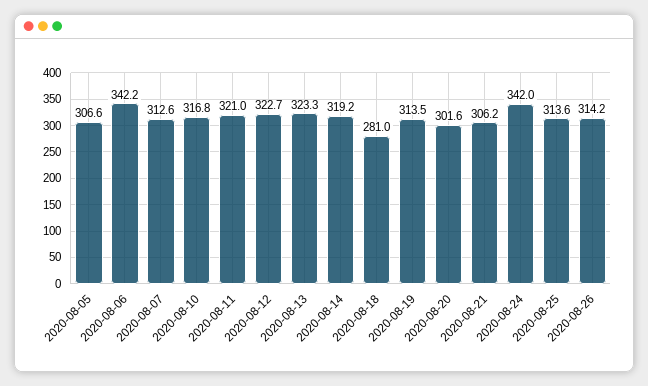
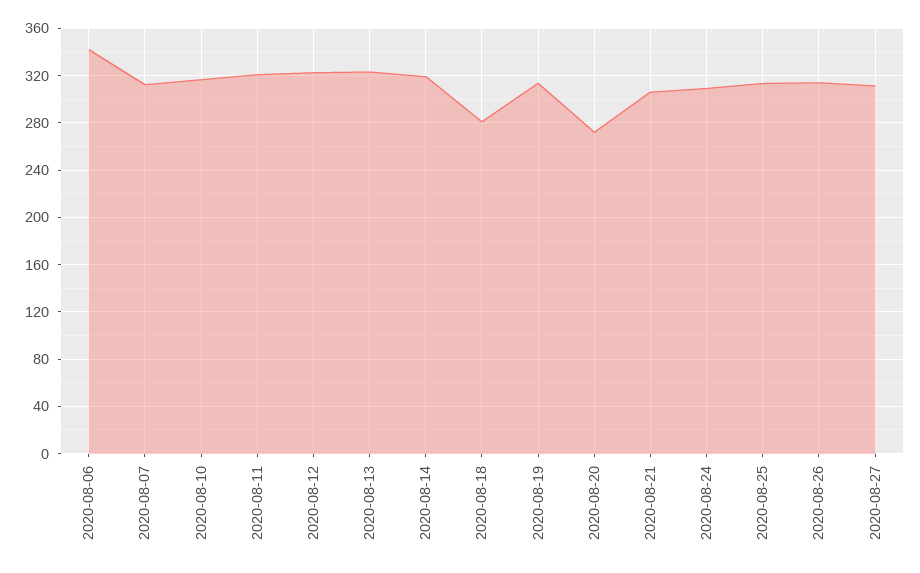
2020-08-05: 306.6 -> none
2020-08-20: 301.6 -> 270
2020-08-24: 342 -> 310
2020-08-27: none -> 310

